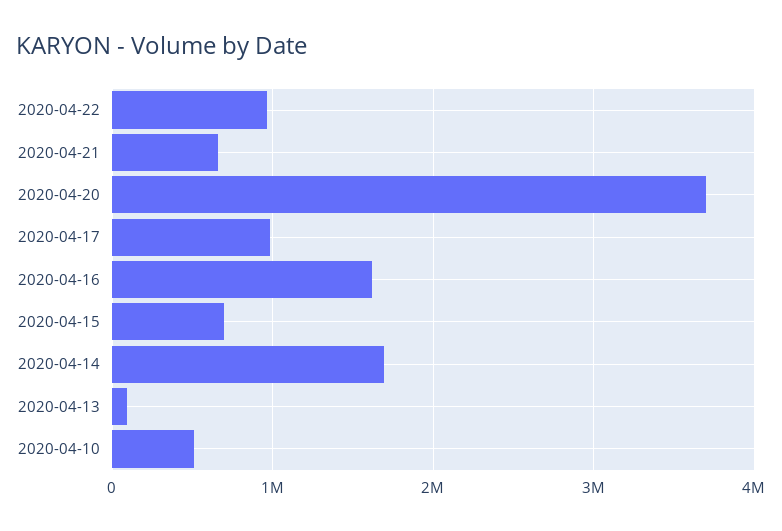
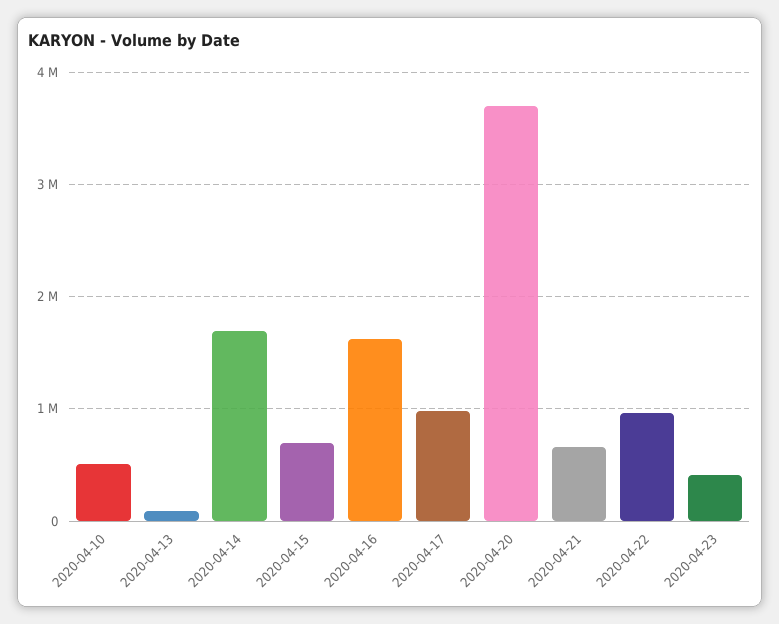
2020-04-23: none -> 400000

